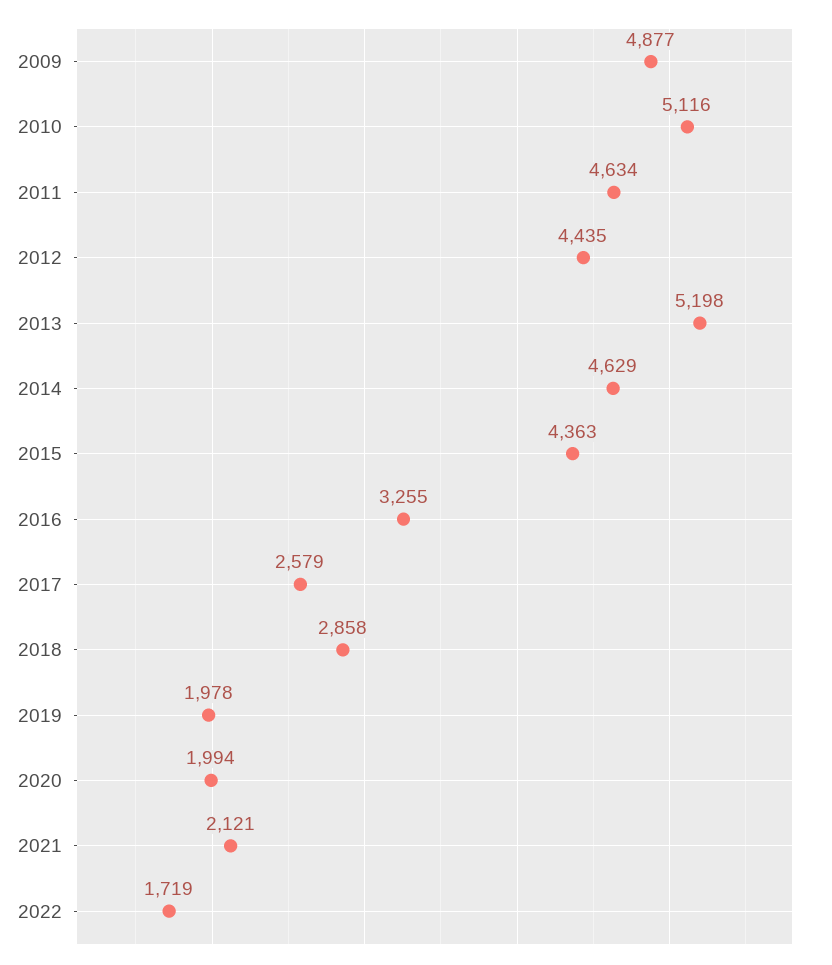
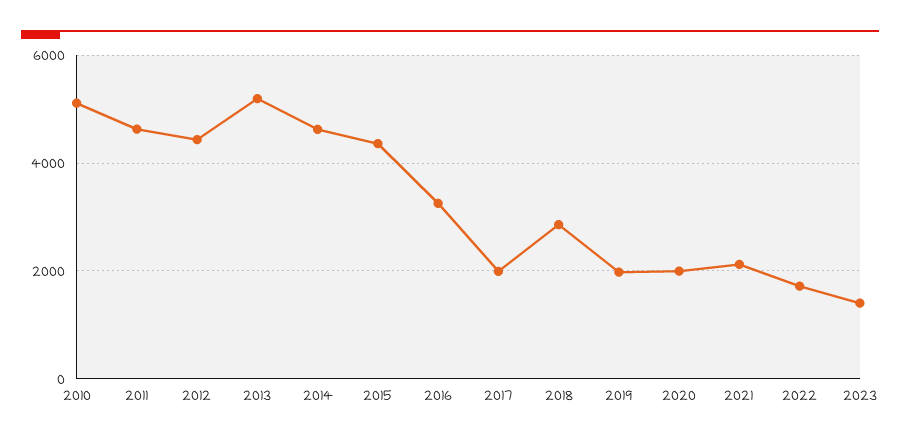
2009: 4877 -> none
2017: 2579 -> 2000
2023: none -> 1400

